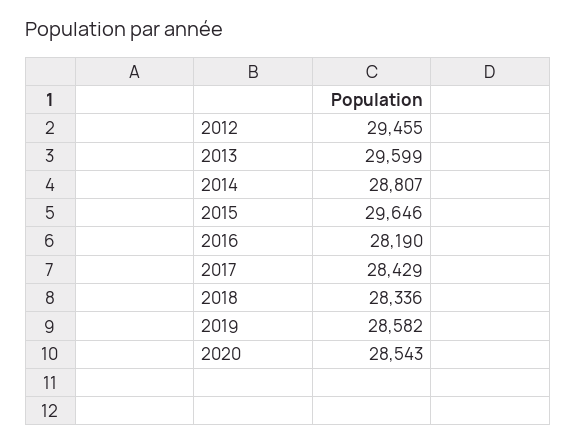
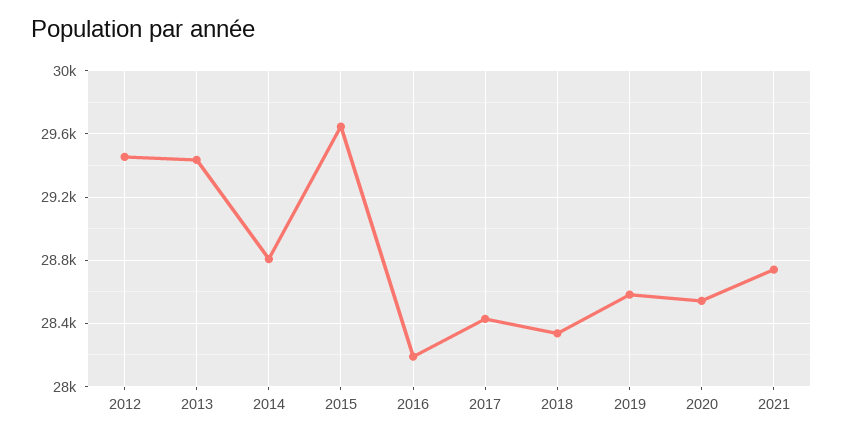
2013: 29599 -> 29450
2021: none -> 28750

